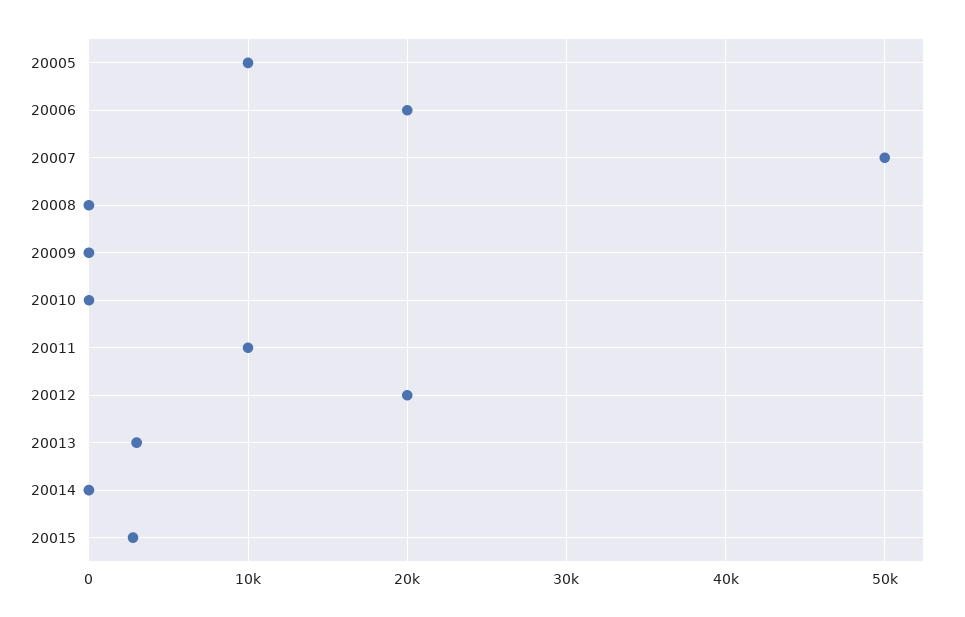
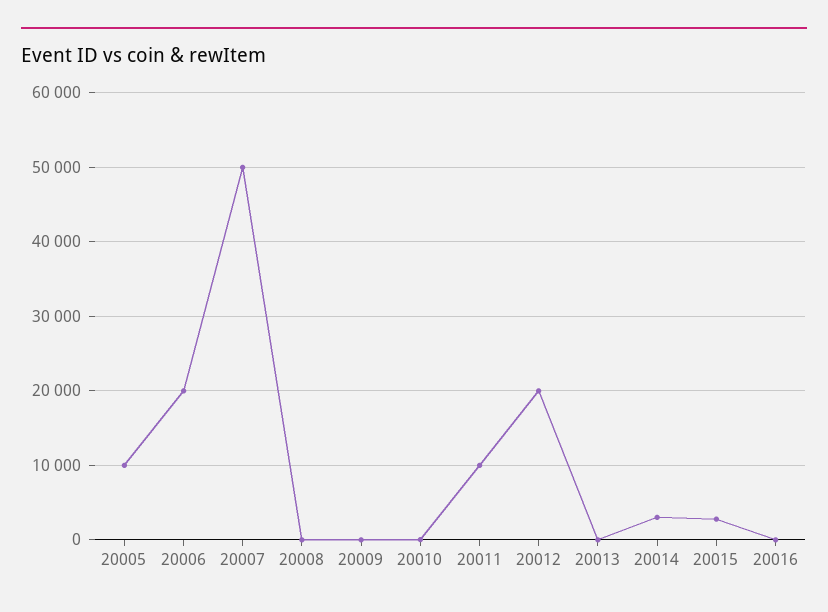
20013: 3000 -> 0
20014: 0 -> 3000
20016: none -> 0

